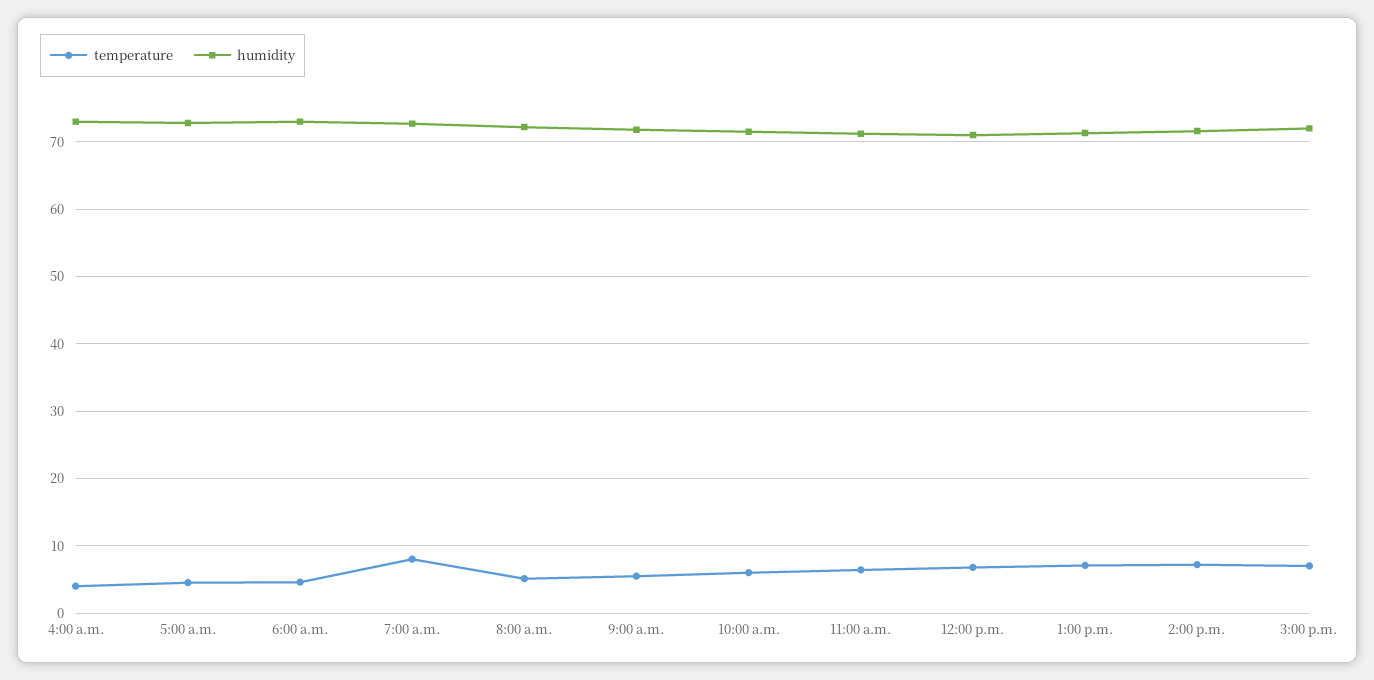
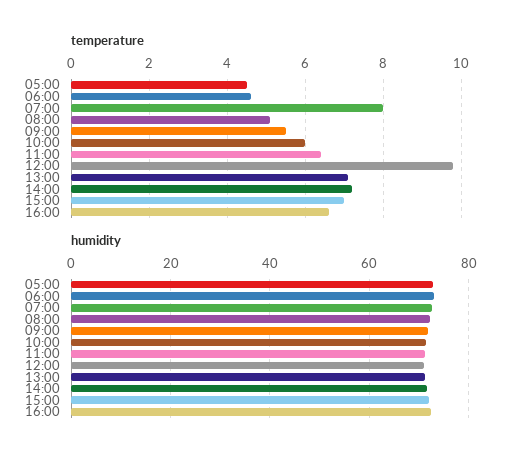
temperature, 4:00 a.m.: 4 -> none
humidity, 4:00 a.m.: 73 -> none
temperature, 12:00 p.m.: 7 -> 9.8
temperature, 16:00: none -> 6.6
humidity, 16:00: none -> 72

